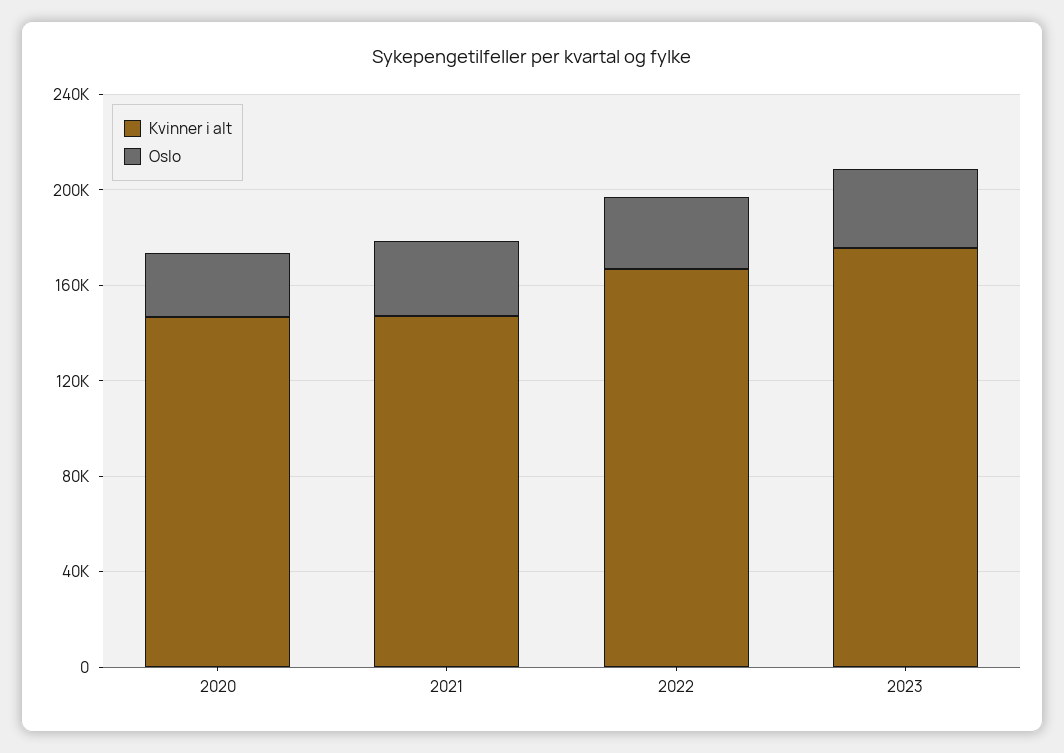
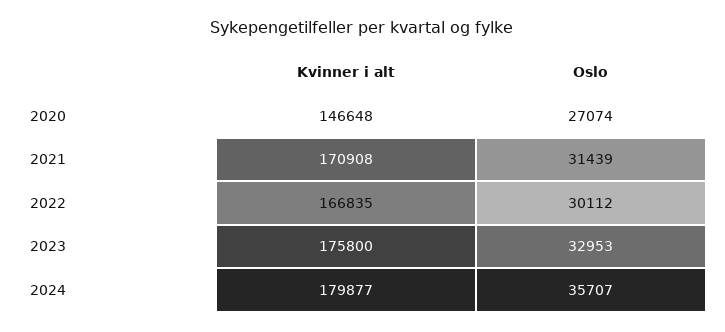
Kvinner i alt, 2021: 150000 -> 170908
Kvinner i alt, 2024: none -> 179877
Oslo, 2024: none -> 35707

